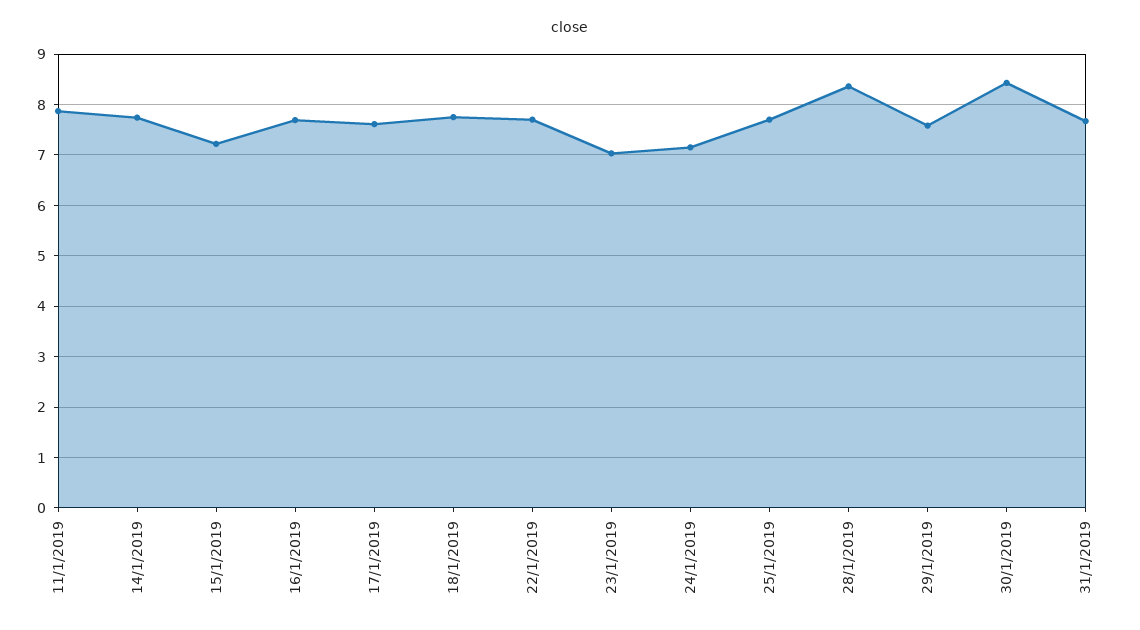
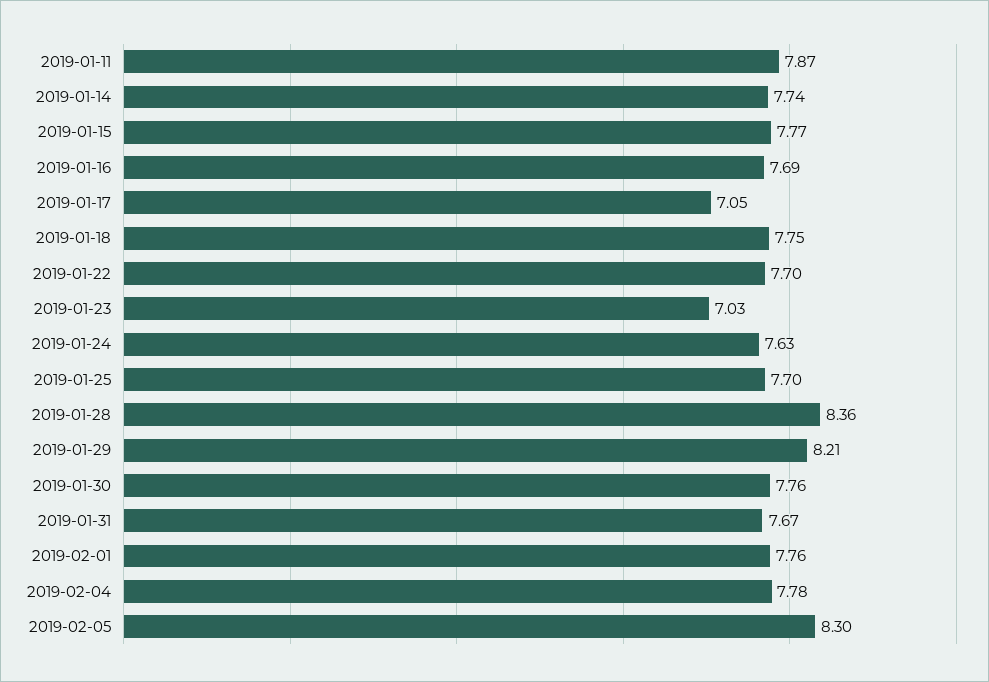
15/1/2019: 7.2 -> 7.77
17/1/2019: 7.6 -> 7.05
24/1/2019: 7.2 -> 7.63
29/1/2019: 7.6 -> 8.21
30/1/2019: 8.4 -> 7.76
2019-02-01: none -> 7.76
2019-02-04: none -> 7.78
2019-02-05: none -> 8.3

